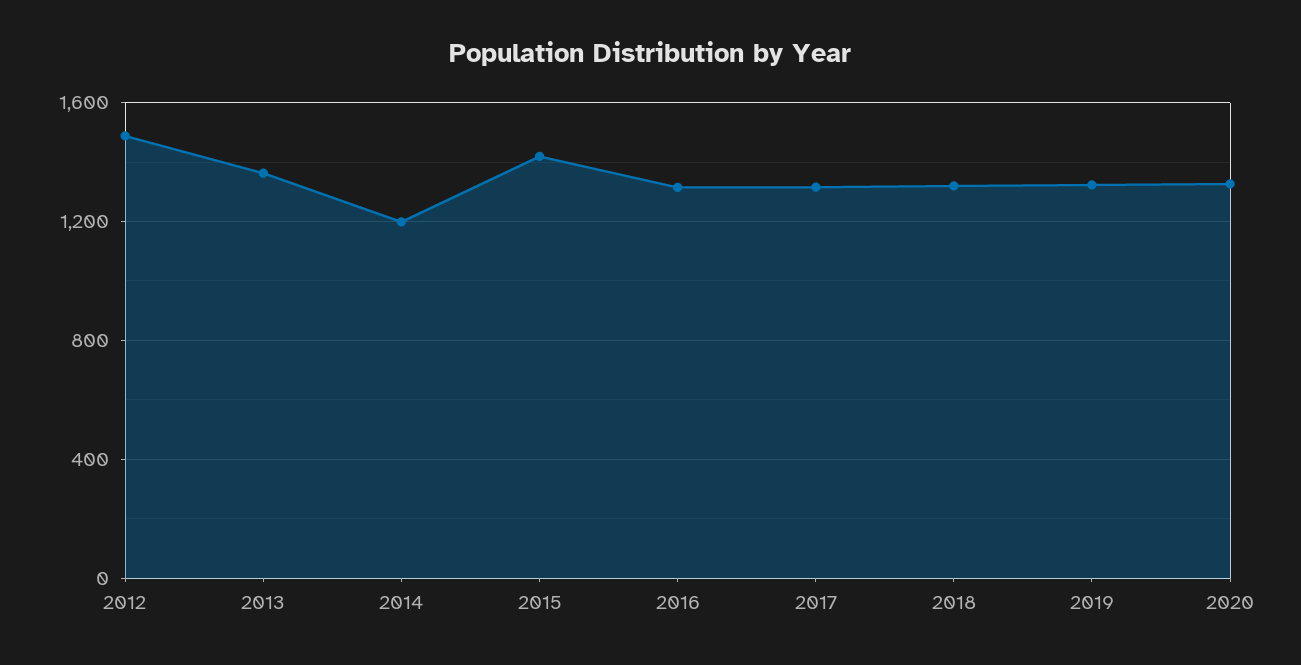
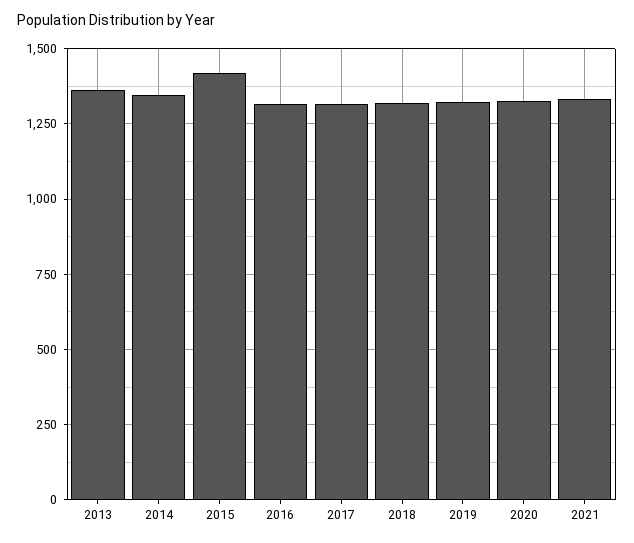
2012: 1500 -> none
2014: 1200 -> 1350
2021: none -> 1325

